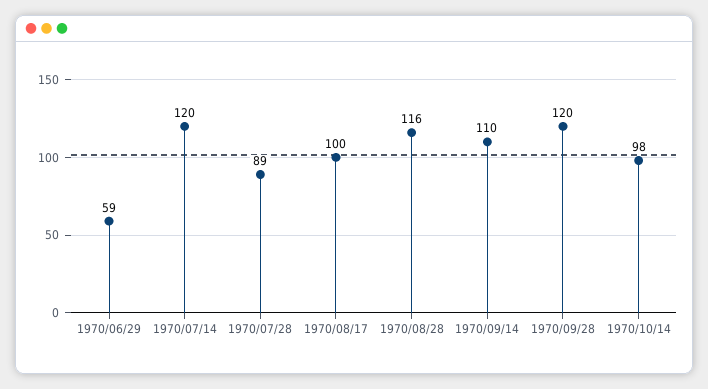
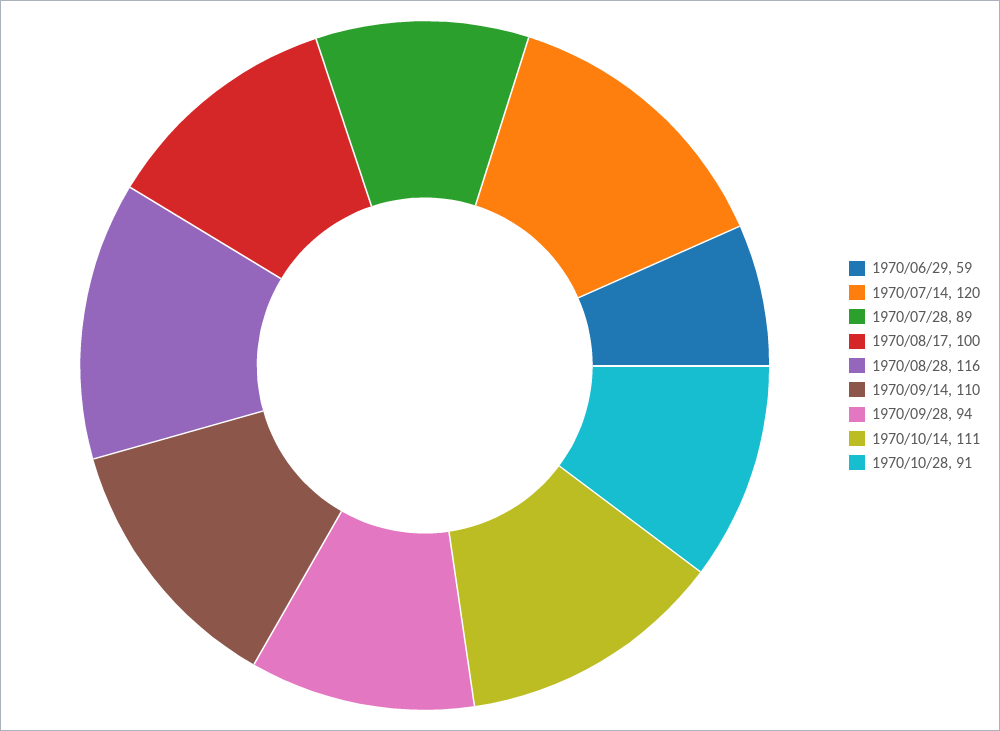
1970/09/28: 120 -> 94
1970/10/14: 98 -> 111
1970/10/28: none -> 91

